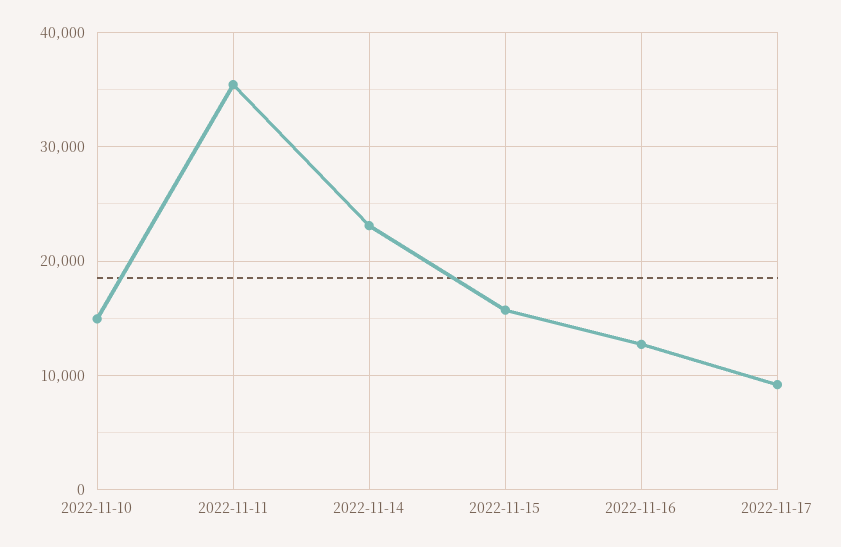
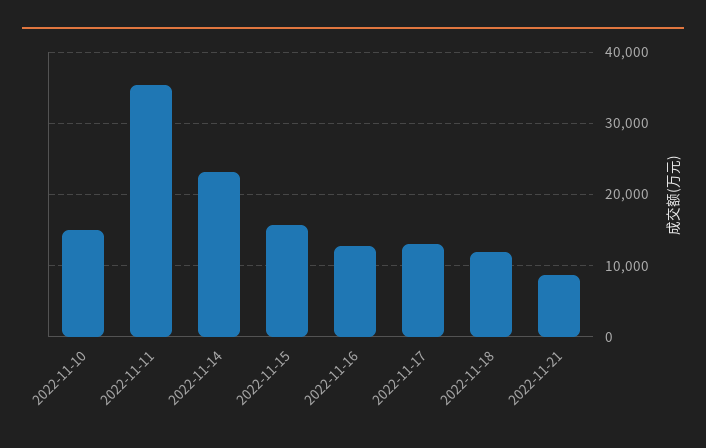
2022-11-17: 9000 -> 13000
2022-11-18: none -> 12000
2022-11-21: none -> 9000

